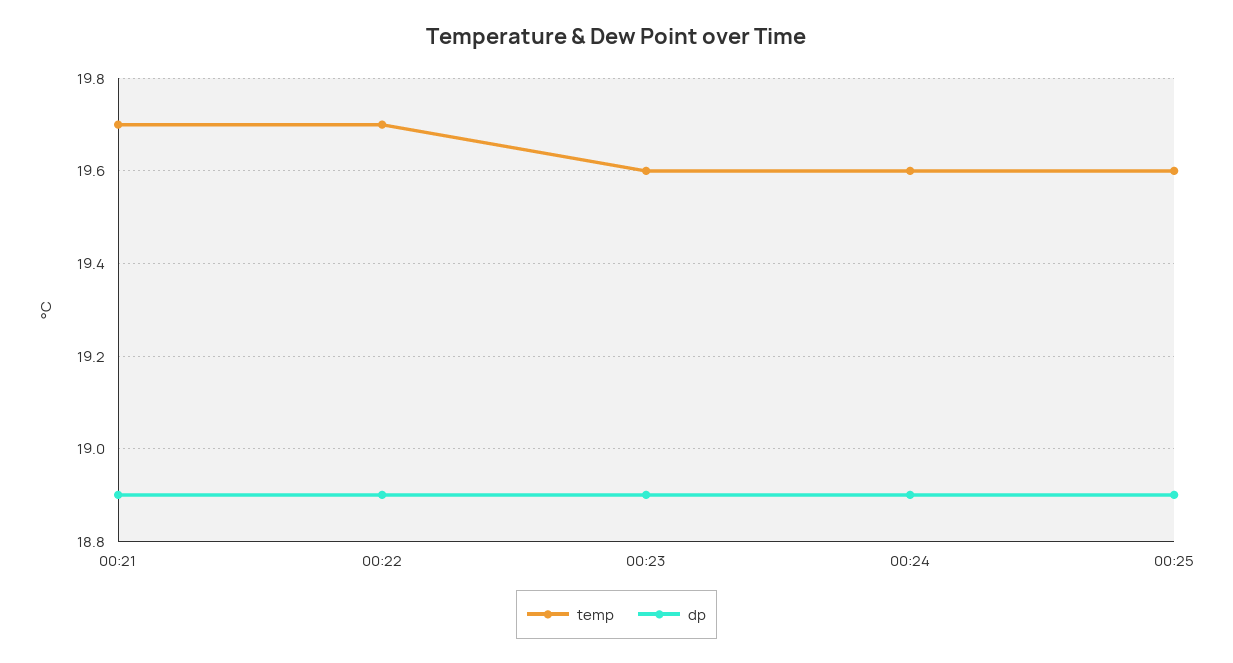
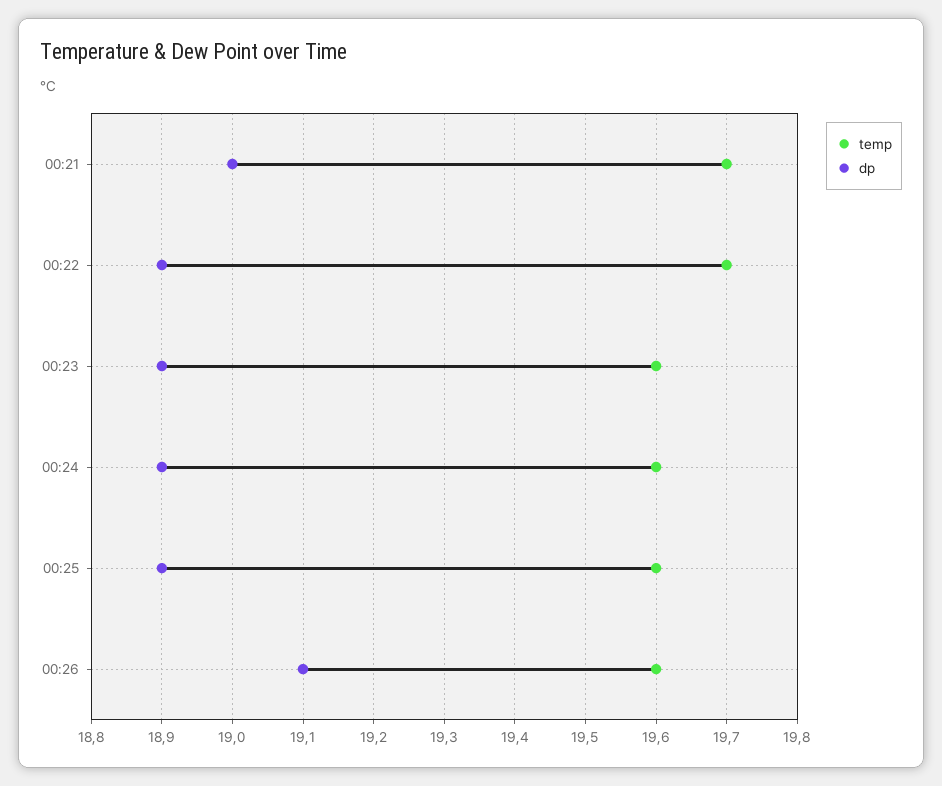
dp, 00:21: 18.9 -> 19
temp, 00:26: none -> 19.6
dp, 00:26: none -> 19.1

